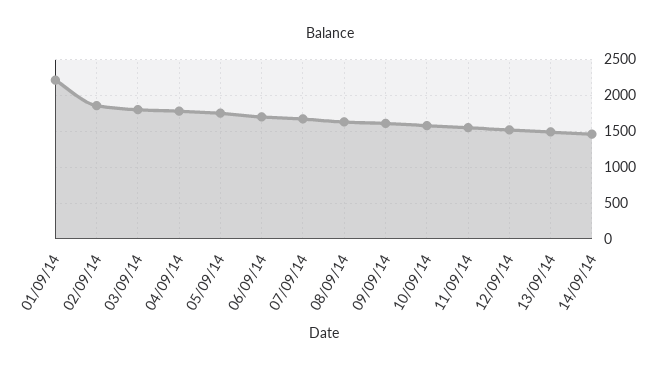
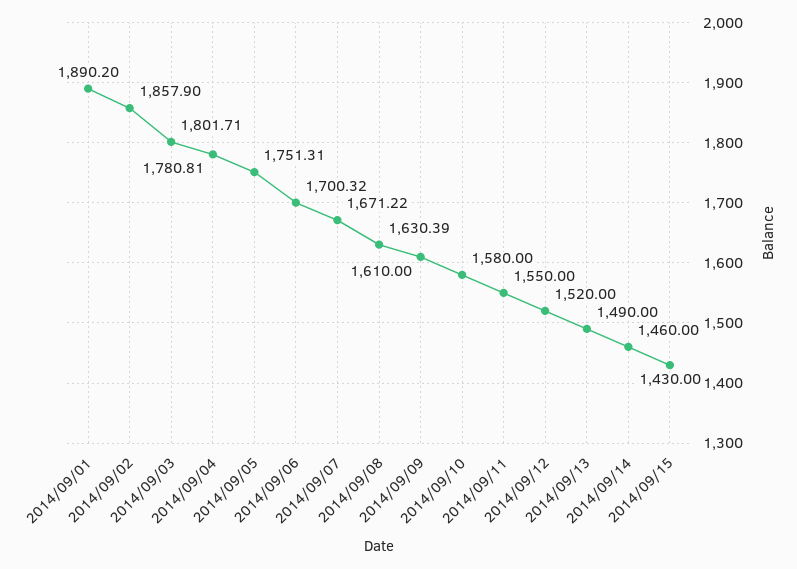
01/09/14: 2200 -> 1890.2
2014/09/15: none -> 1430

